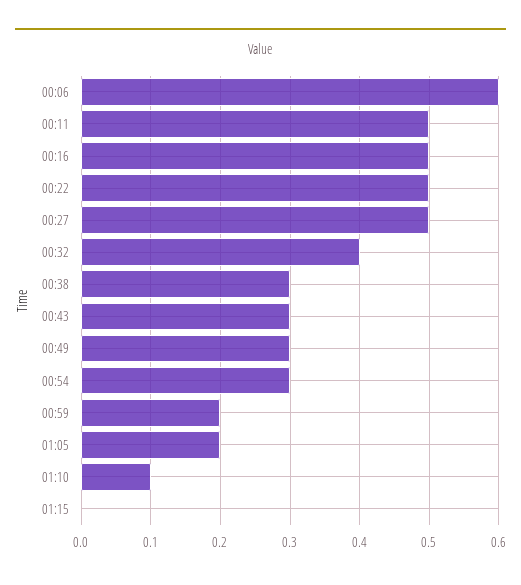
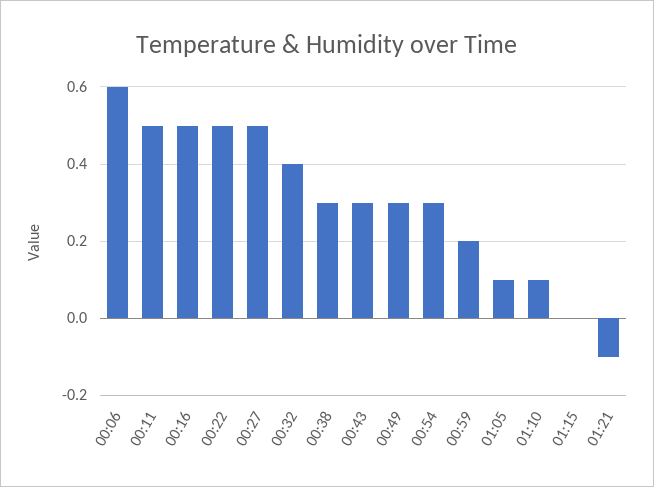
01:05: 0.2 -> 0.1
01:21: none -> -0.1

